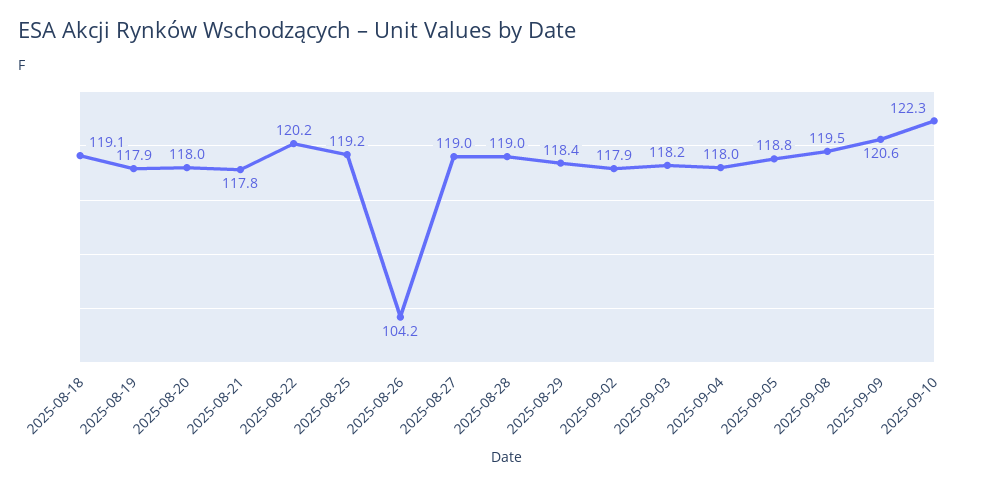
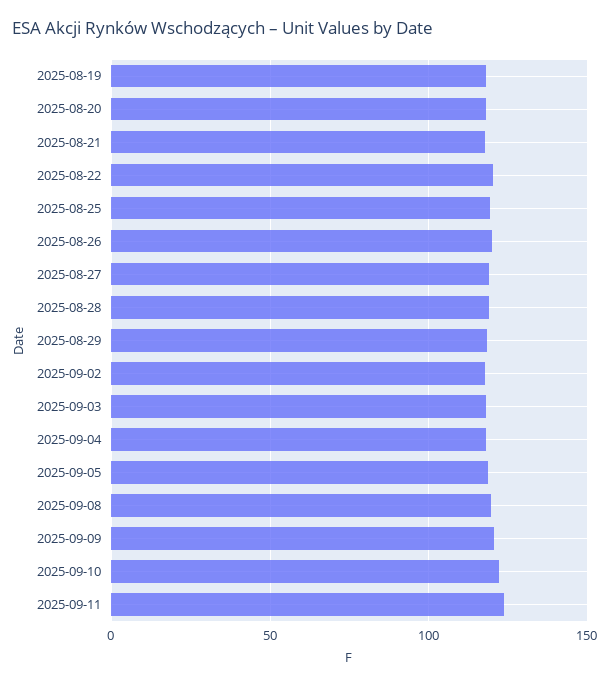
2025-08-18: 119.1 -> none
2025-08-26: 104.2 -> 120
2025-09-11: none -> 125

